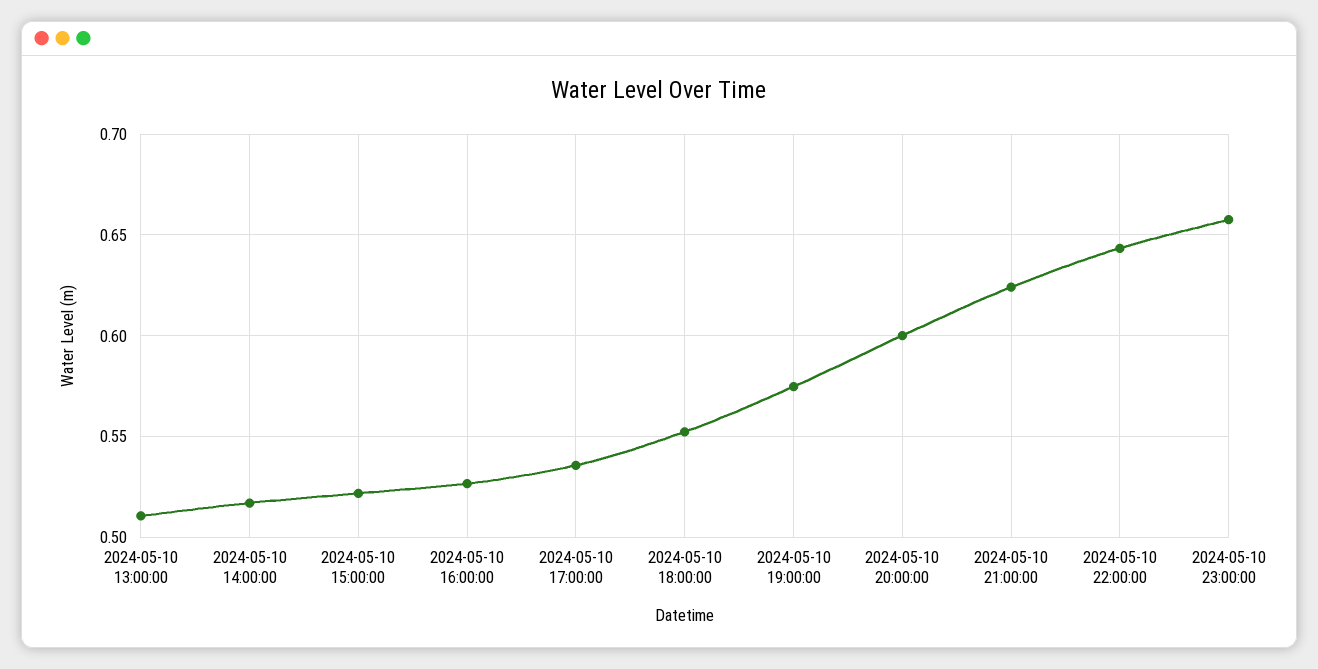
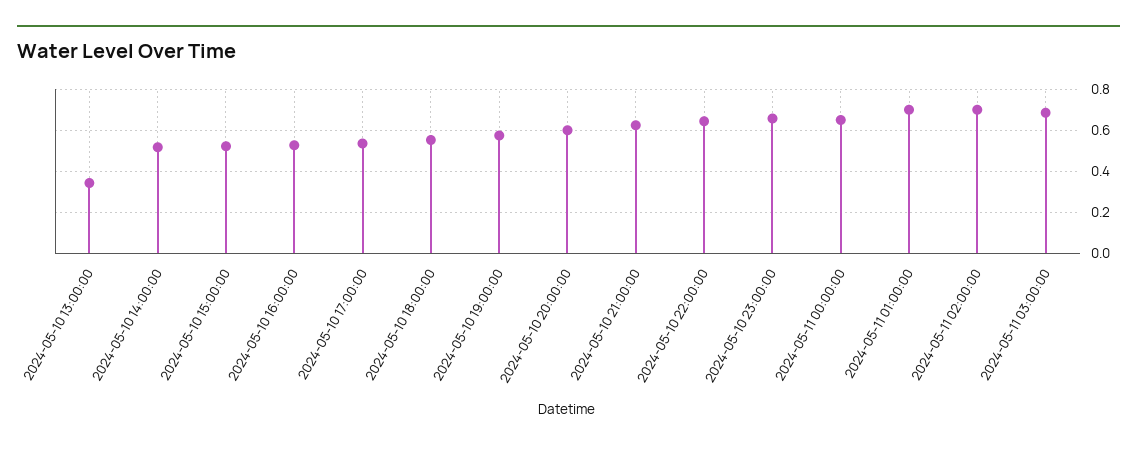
2024-05-10 13:00:00: 0.51 -> 0.35
2024-05-11 00:00:00: none -> 0.65
2024-05-11 01:00:00: none -> 0.7
2024-05-11 02:00:00: none -> 0.7
2024-05-11 03:00:00: none -> 0.7

